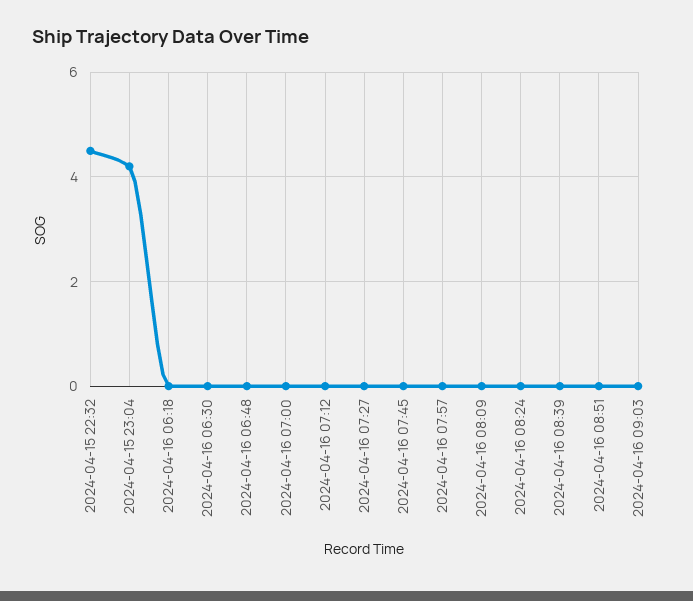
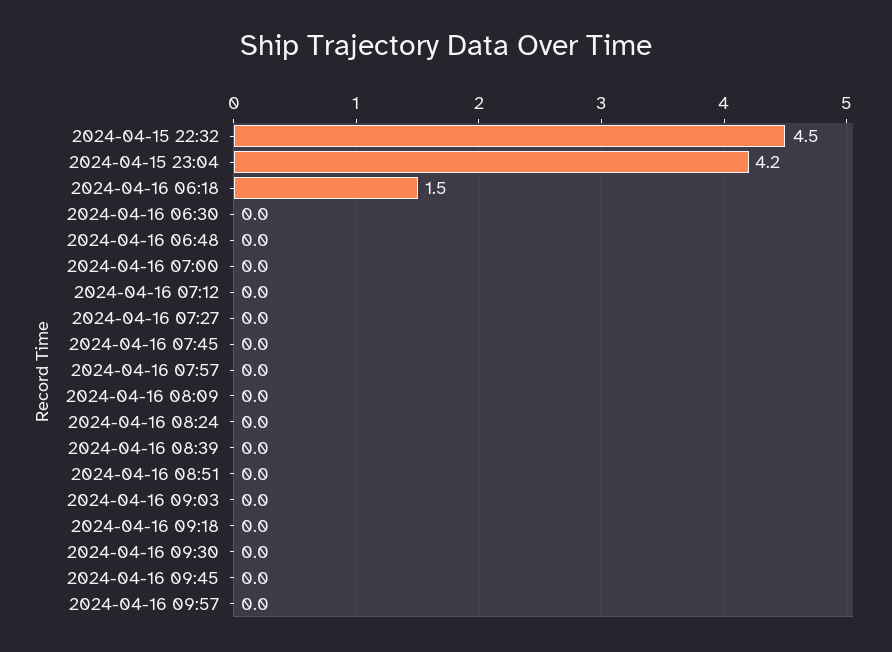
2024-04-16 06:18: 0 -> 1.5
2024-04-16 09:18: none -> 0
2024-04-16 09:30: none -> 0
2024-04-16 09:45: none -> 0
2024-04-16 09:57: none -> 0

